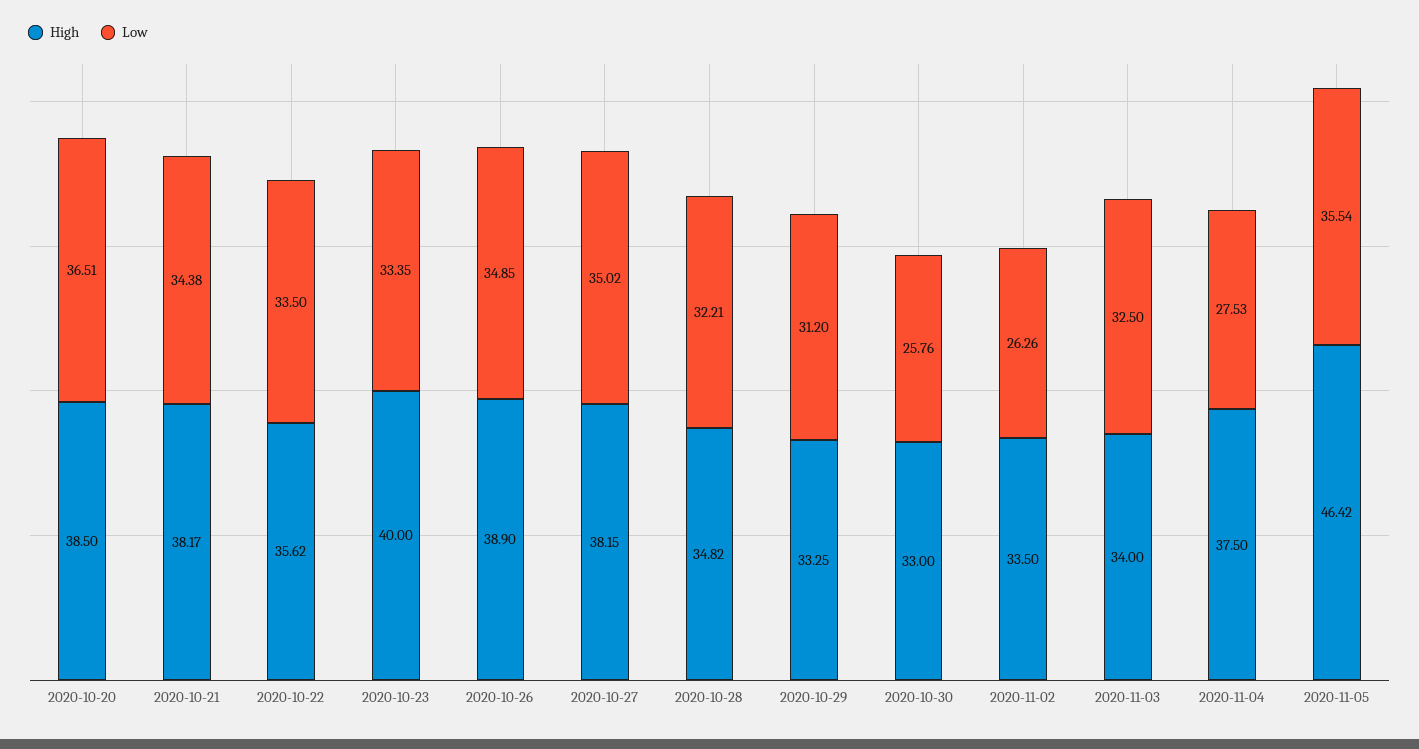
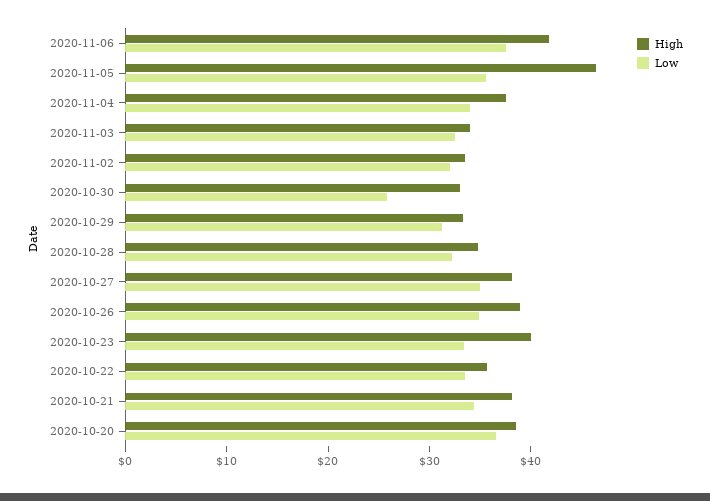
Low, 2020-11-02: 26.26 -> 32
Low, 2020-11-04: 27.53 -> 34
High, 2020-11-06: none -> 42
Low, 2020-11-06: none -> 38

